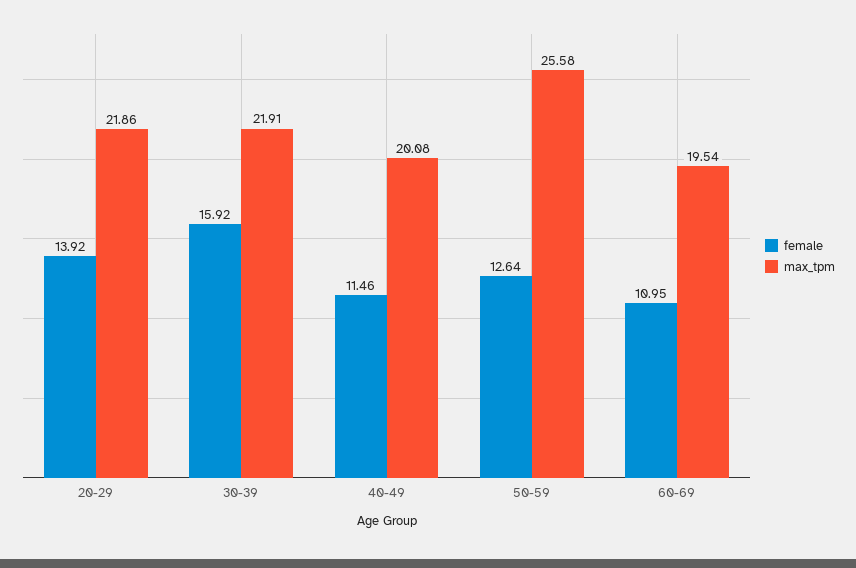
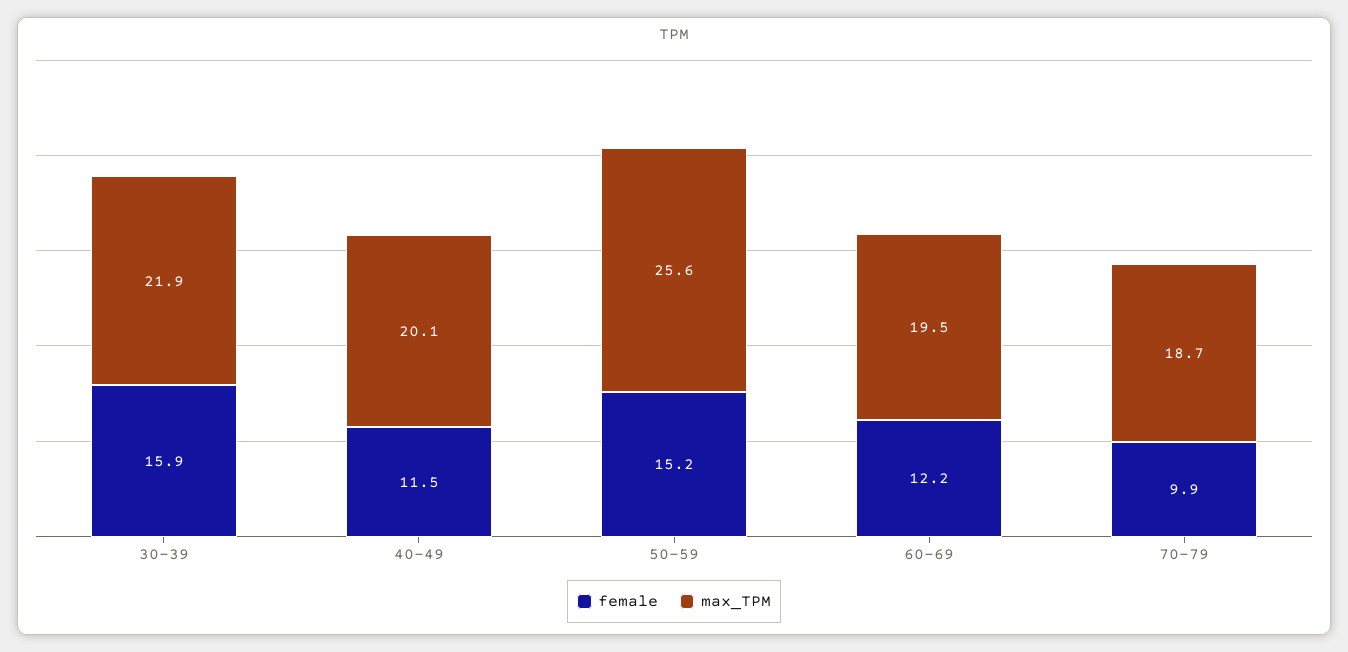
female, 20-29: 13.92 -> none
max_tpm, 20-29: 21.86 -> none
female, 50-59: 12.64 -> 15.2
female, 60-69: 10.95 -> 12.2
female, 70-79: none -> 9.9
max_tpm, 70-79: none -> 18.7

